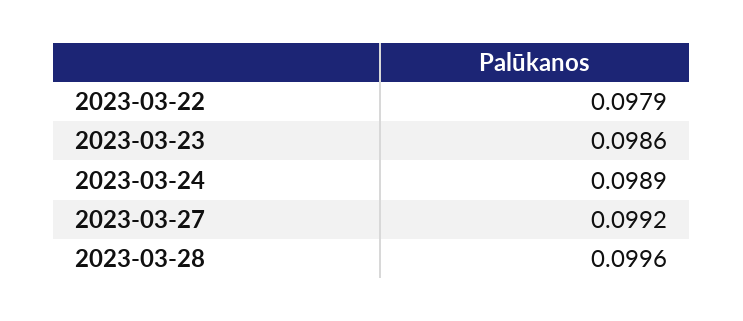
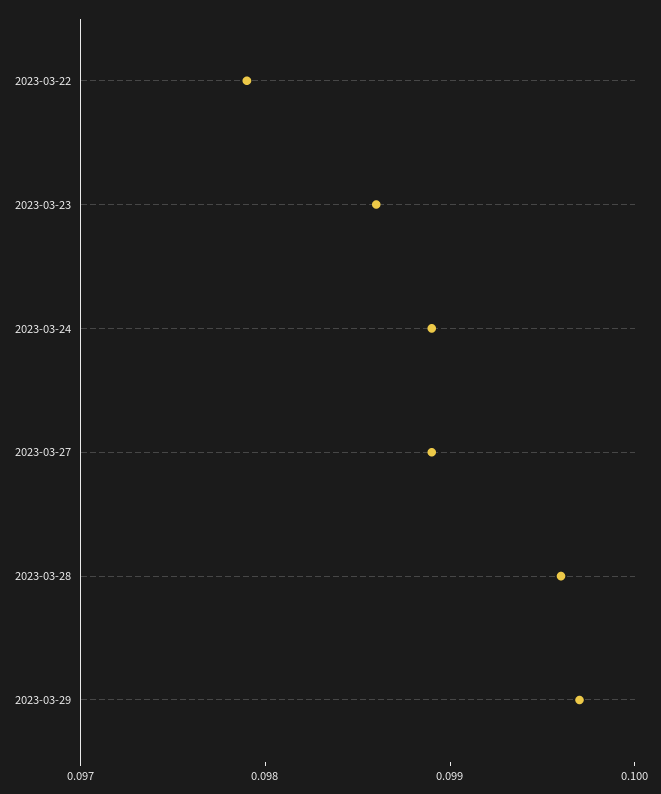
2023-03-27: 0.0992 -> 0.0989
2023-03-29: none -> 0.0997

